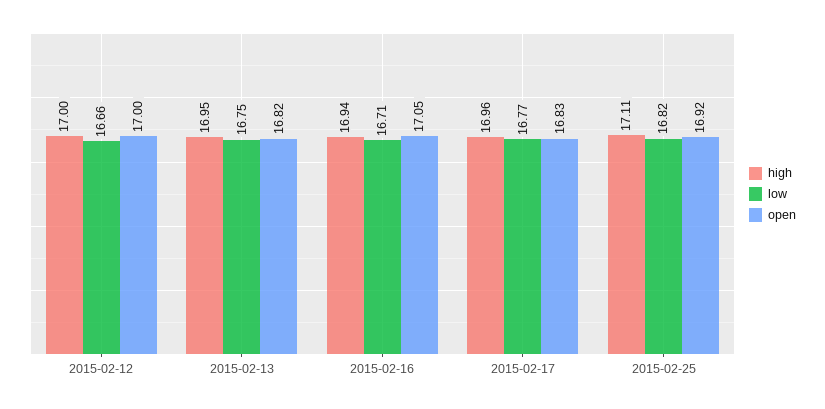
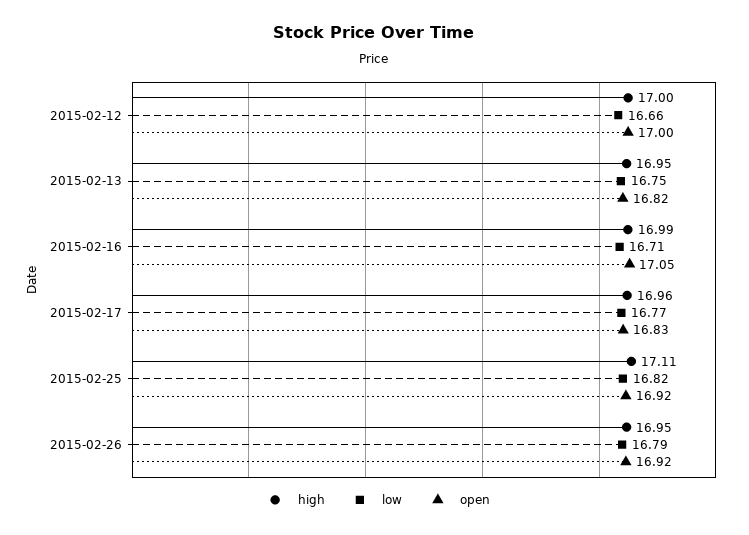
high, 2015-02-16: 16.94 -> 16.99
high, 2015-02-26: none -> 16.95
low, 2015-02-26: none -> 16.79
open, 2015-02-26: none -> 16.92

